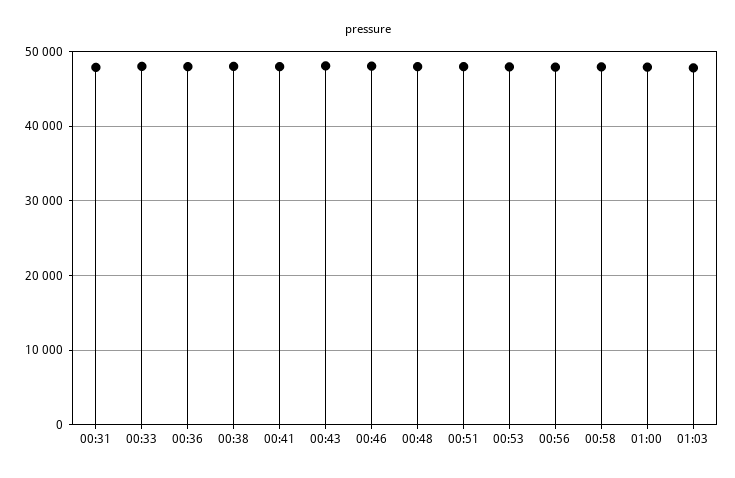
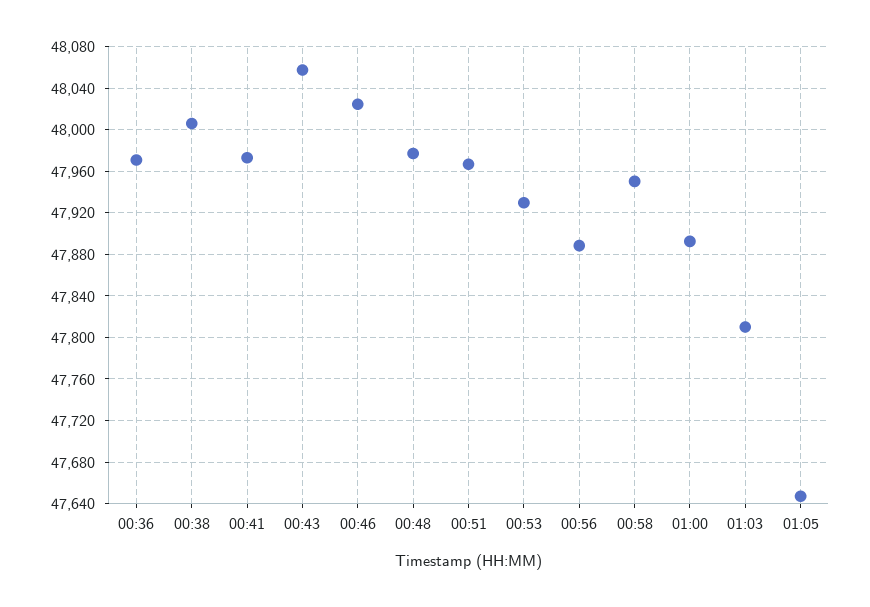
00:31: 48000 -> none
00:33: 48000 -> none
01:05: none -> 47650

